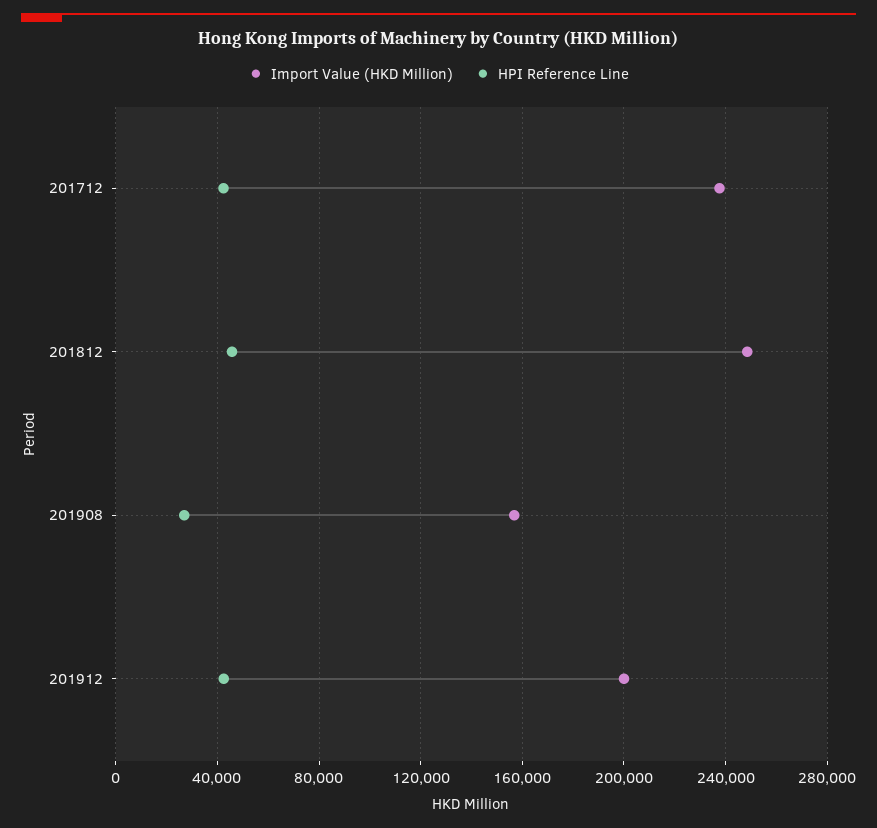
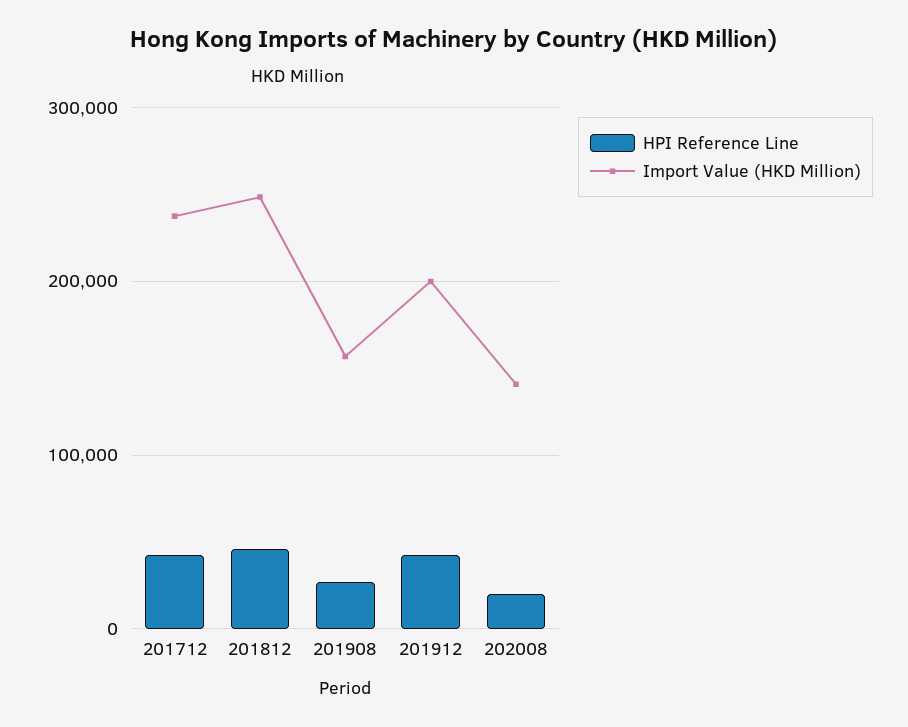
HPI Reference Line, 202008: none -> 20000
Import Value (HKD Million), 202008: none -> 140000

